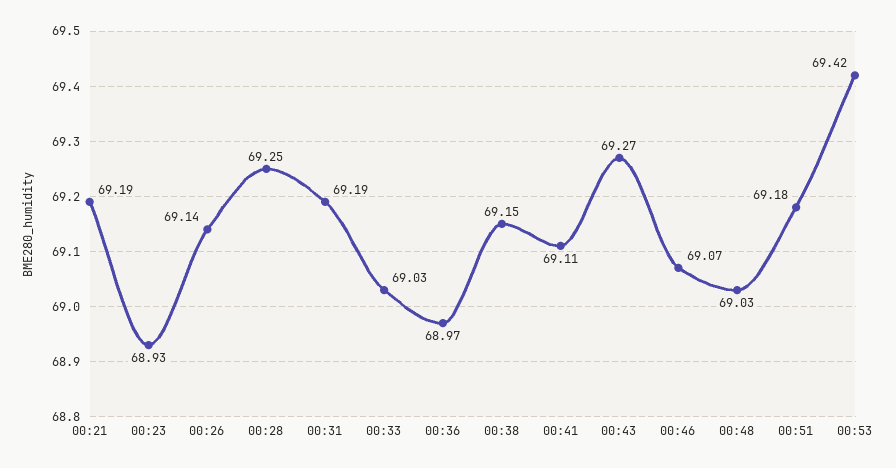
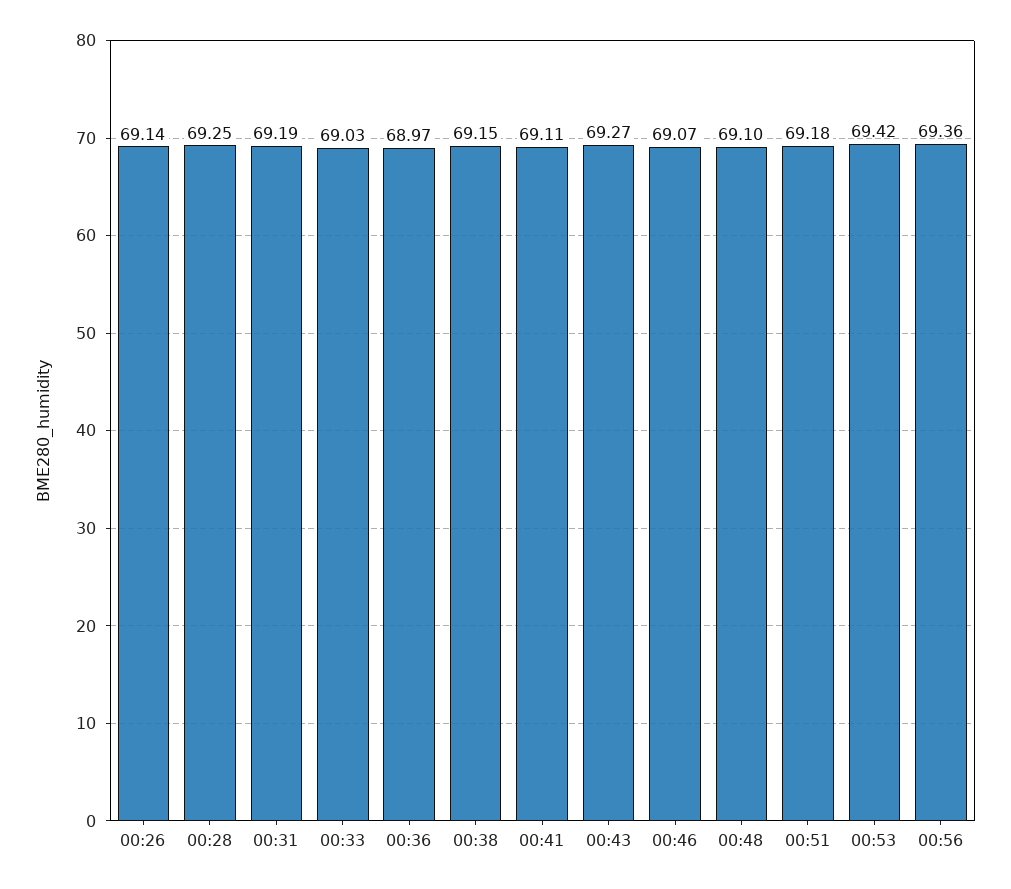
00:21: 69.19 -> none
00:23: 68.93 -> none
00:48: 69.03 -> 69.1
00:56: none -> 69.36

